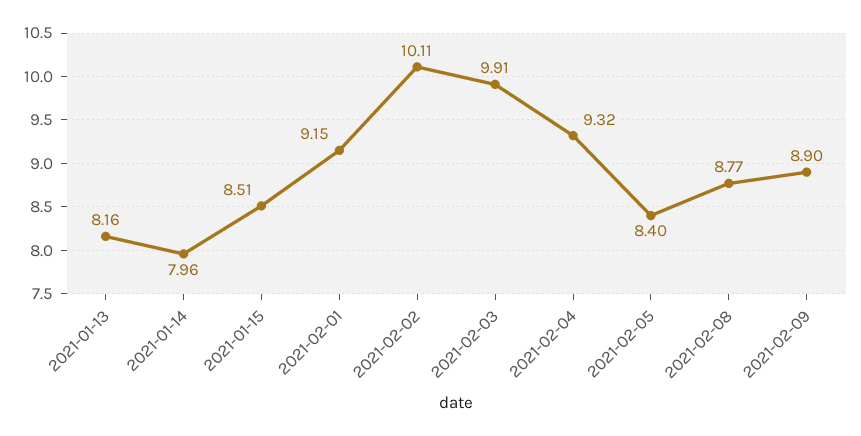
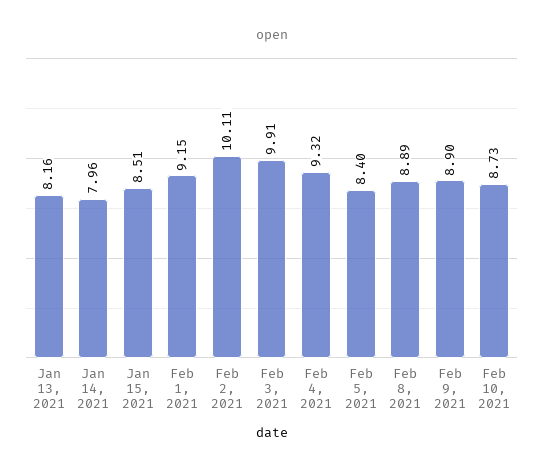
2021-02-08: 8.77 -> 8.89
Feb 10, 2021: none -> 8.73

